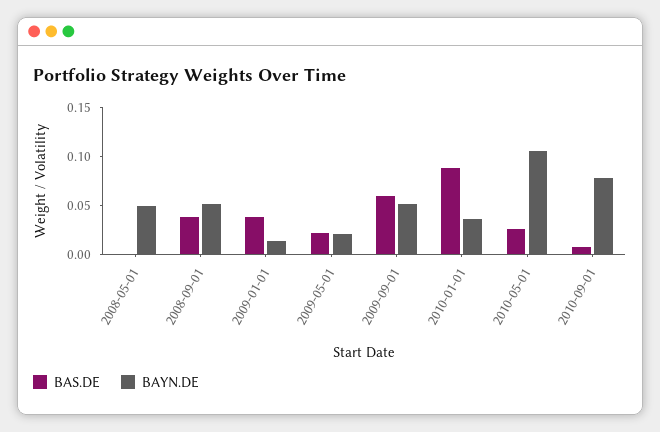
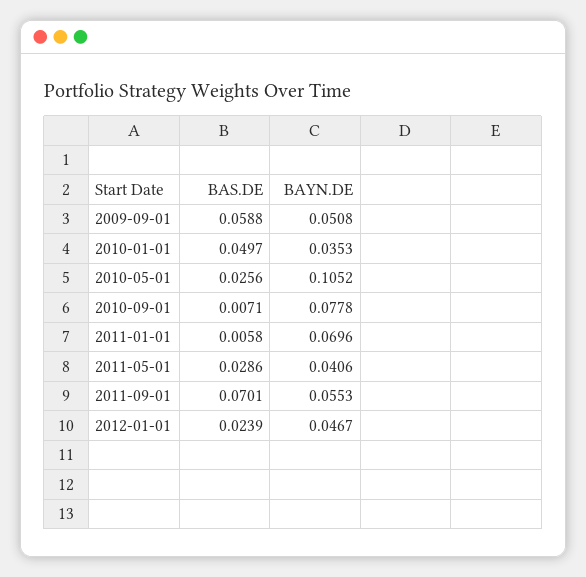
BAS.DE, 2008-05-01: 0 -> none
BAYN.DE, 2008-05-01: 0.05 -> none
BAS.DE, 2008-09-01: 0.04 -> none
BAYN.DE, 2008-09-01: 0.05 -> none
BAS.DE, 2009-01-01: 0.04 -> none
BAYN.DE, 2009-01-01: 0.01 -> none
BAS.DE, 2009-05-01: 0.02 -> none
BAYN.DE, 2009-05-01: 0.02 -> none
BAS.DE, 2010-01-01: 0.09 -> 0.0497
BAS.DE, 2011-01-01: none -> 0.0058
BAYN.DE, 2011-01-01: none -> 0.0696
BAS.DE, 2011-05-01: none -> 0.0286
BAYN.DE, 2011-05-01: none -> 0.0406
BAS.DE, 2011-09-01: none -> 0.0701
BAYN.DE, 2011-09-01: none -> 0.0553
BAS.DE, 2012-01-01: none -> 0.0239
BAYN.DE, 2012-01-01: none -> 0.0467

